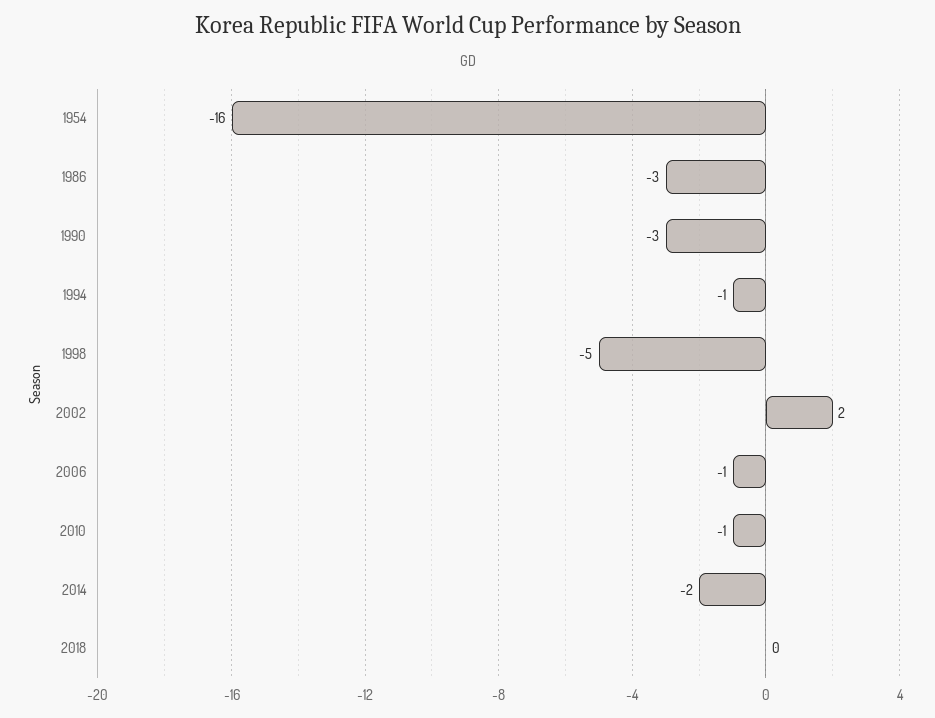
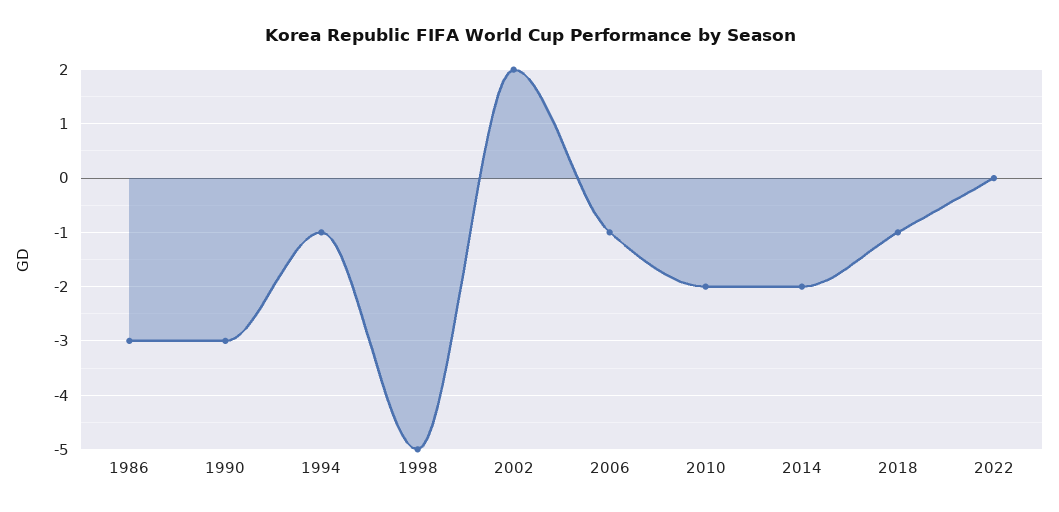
1954: -16 -> none
2010: -1 -> -2
2018: 0 -> -1
2022: none -> 0

